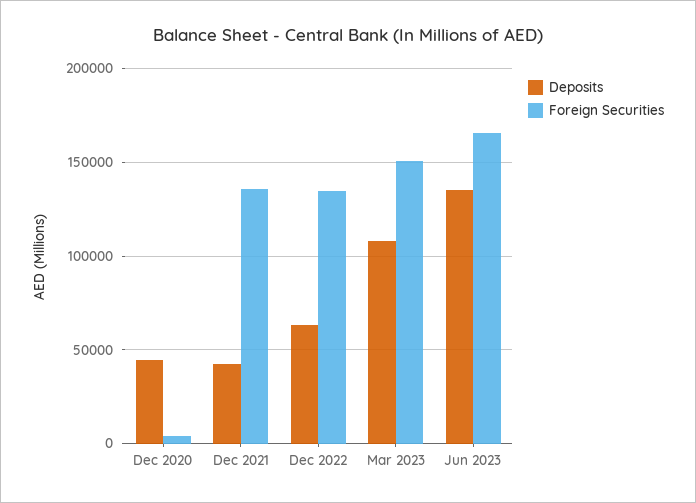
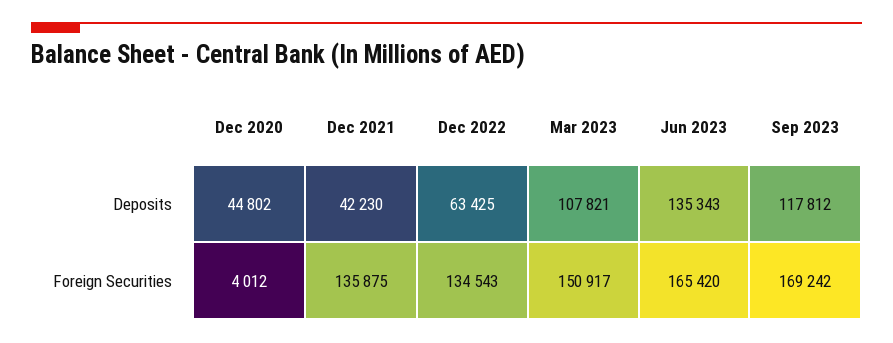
Deposits, Sep 2023: none -> 117812
Foreign Securities, Sep 2023: none -> 169242

